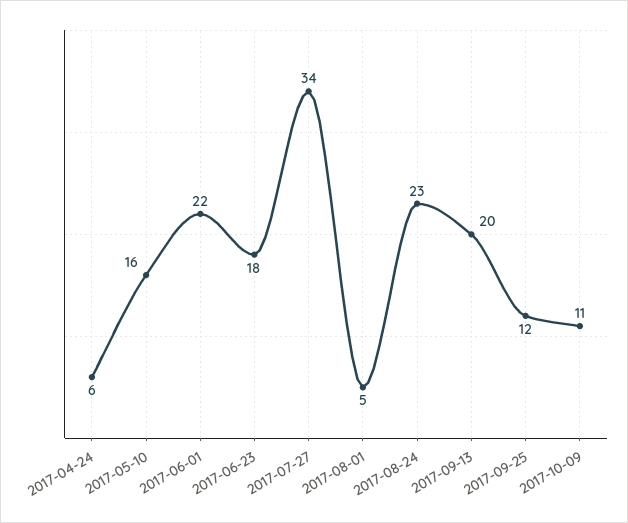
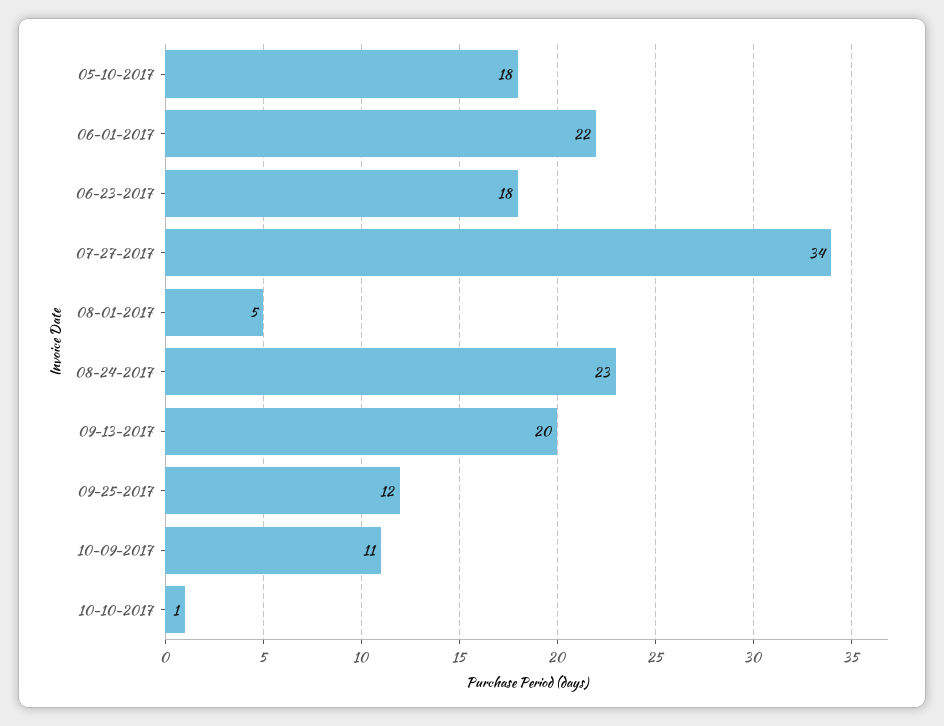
2017-04-24: 6 -> none
2017-05-10: 16 -> 18
10-10-2017: none -> 1

